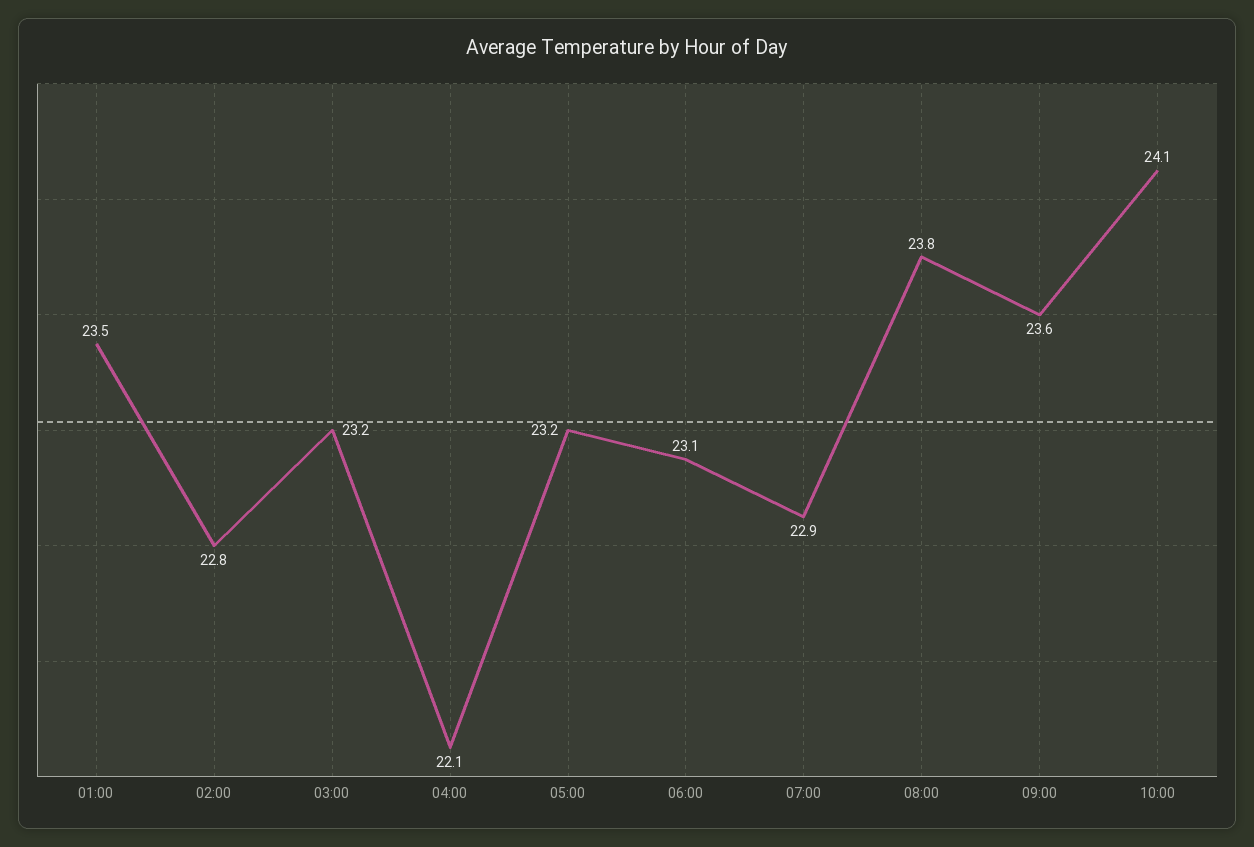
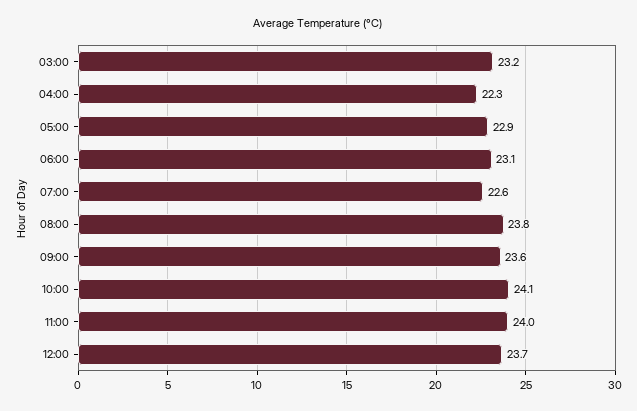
01:00: 23.5 -> none
02:00: 22.8 -> none
04:00: 22.1 -> 22.3
05:00: 23.2 -> 22.9
07:00: 22.9 -> 22.6
11:00: none -> 24
12:00: none -> 23.7

